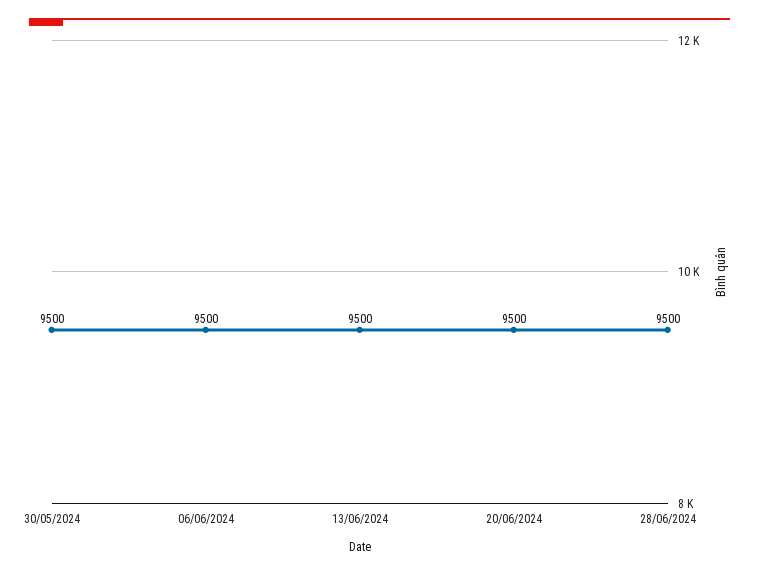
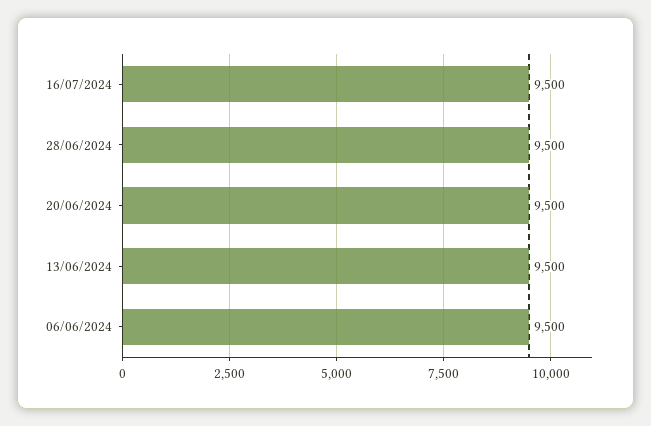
30/05/2024: 9500 -> none
16/07/2024: none -> 9500

